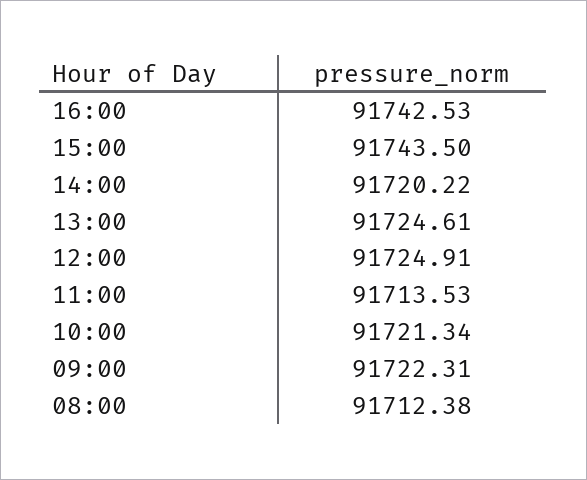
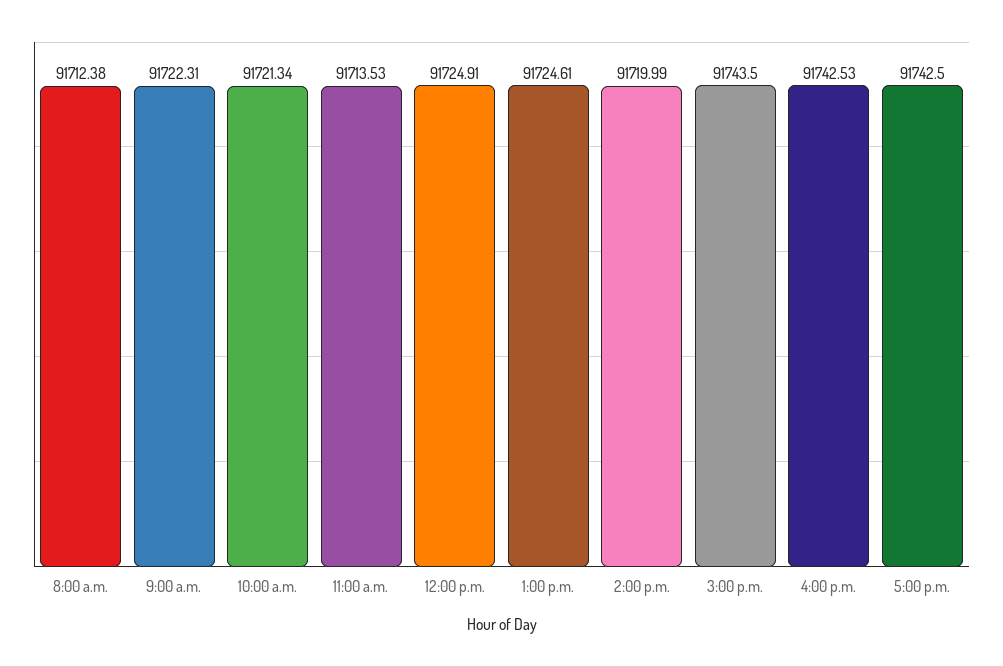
14:00: 91720.22 -> 91719.99
5:00 p.m.: none -> 91742.5

